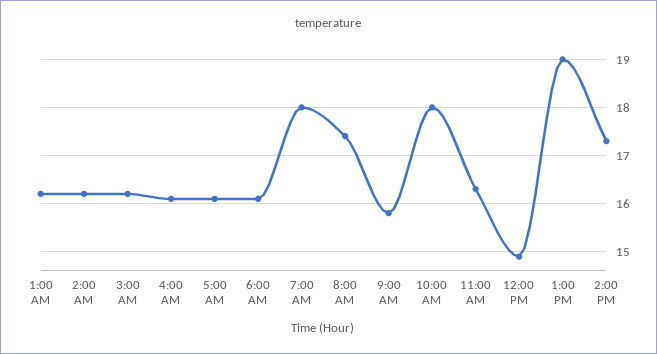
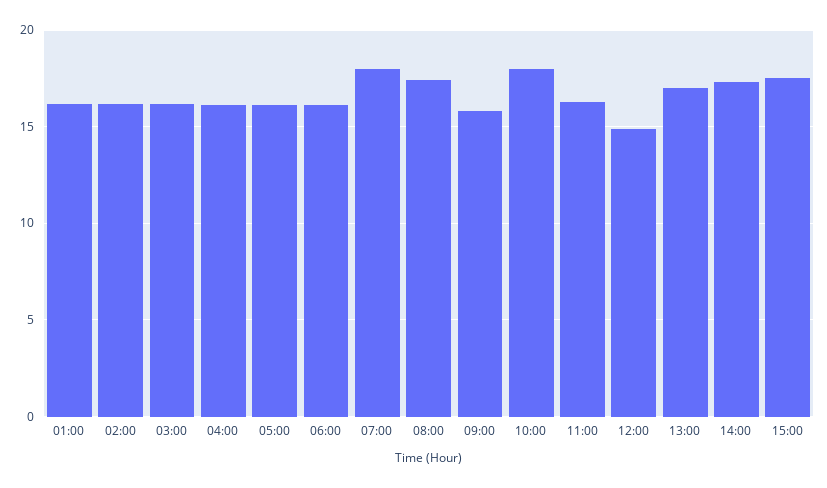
1:00 PM: 19 -> 17
15:00: none -> 17.5

